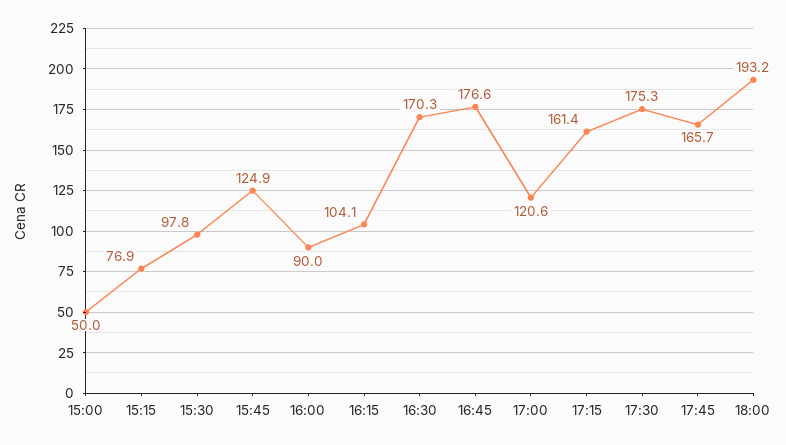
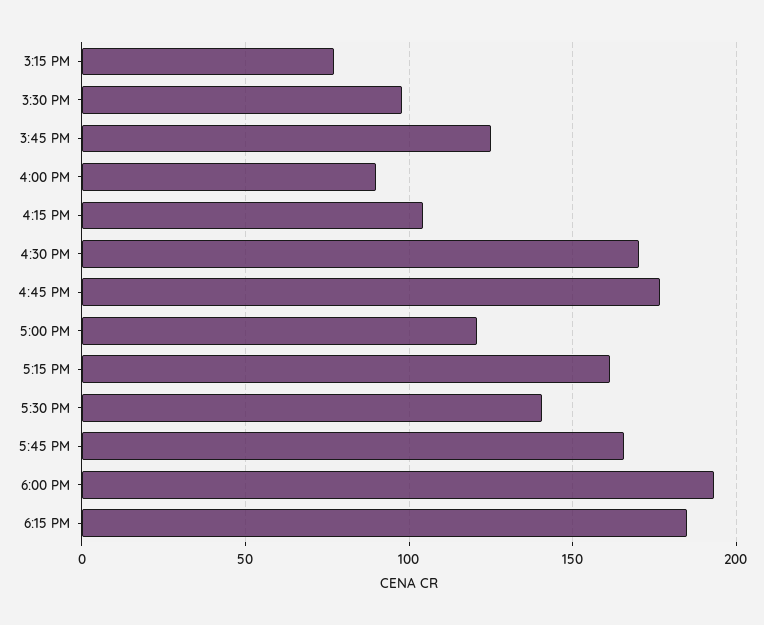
15:00: 50 -> none
17:30: 175.3 -> 140
6:15 PM: none -> 185

